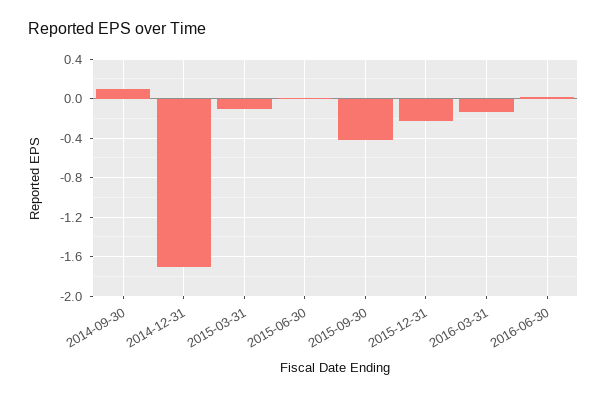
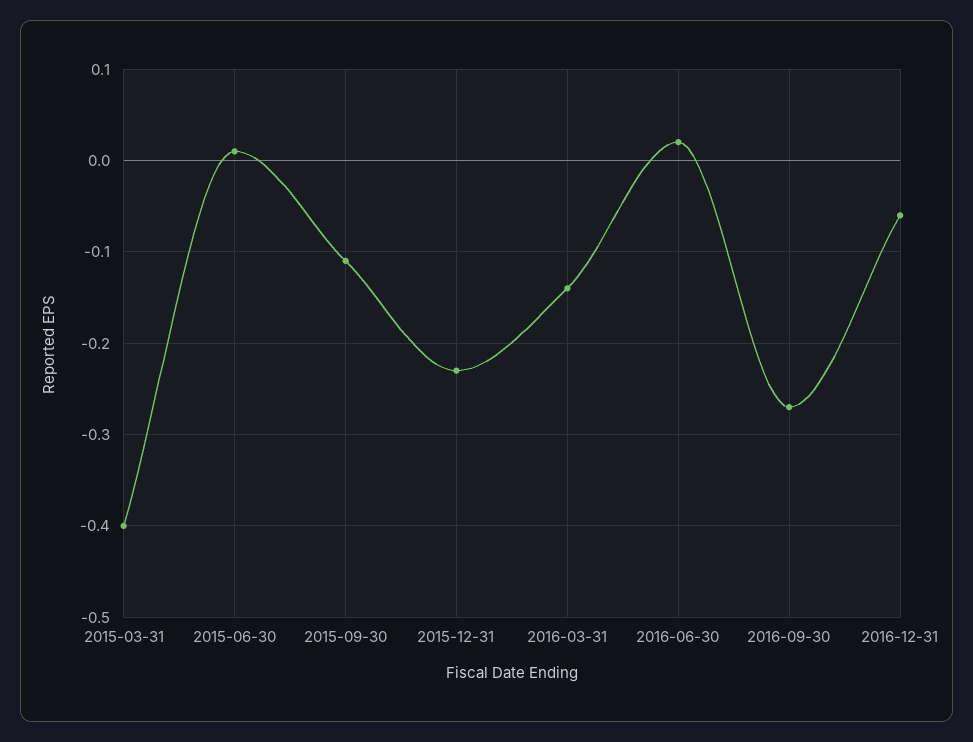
2014-09-30: 0.1 -> none
2014-12-31: -1.7 -> none
2015-03-31: -0.1 -> -0.4
2015-09-30: -0.4 -> -0.11
2016-09-30: none -> -0.27
2016-12-31: none -> -0.06

